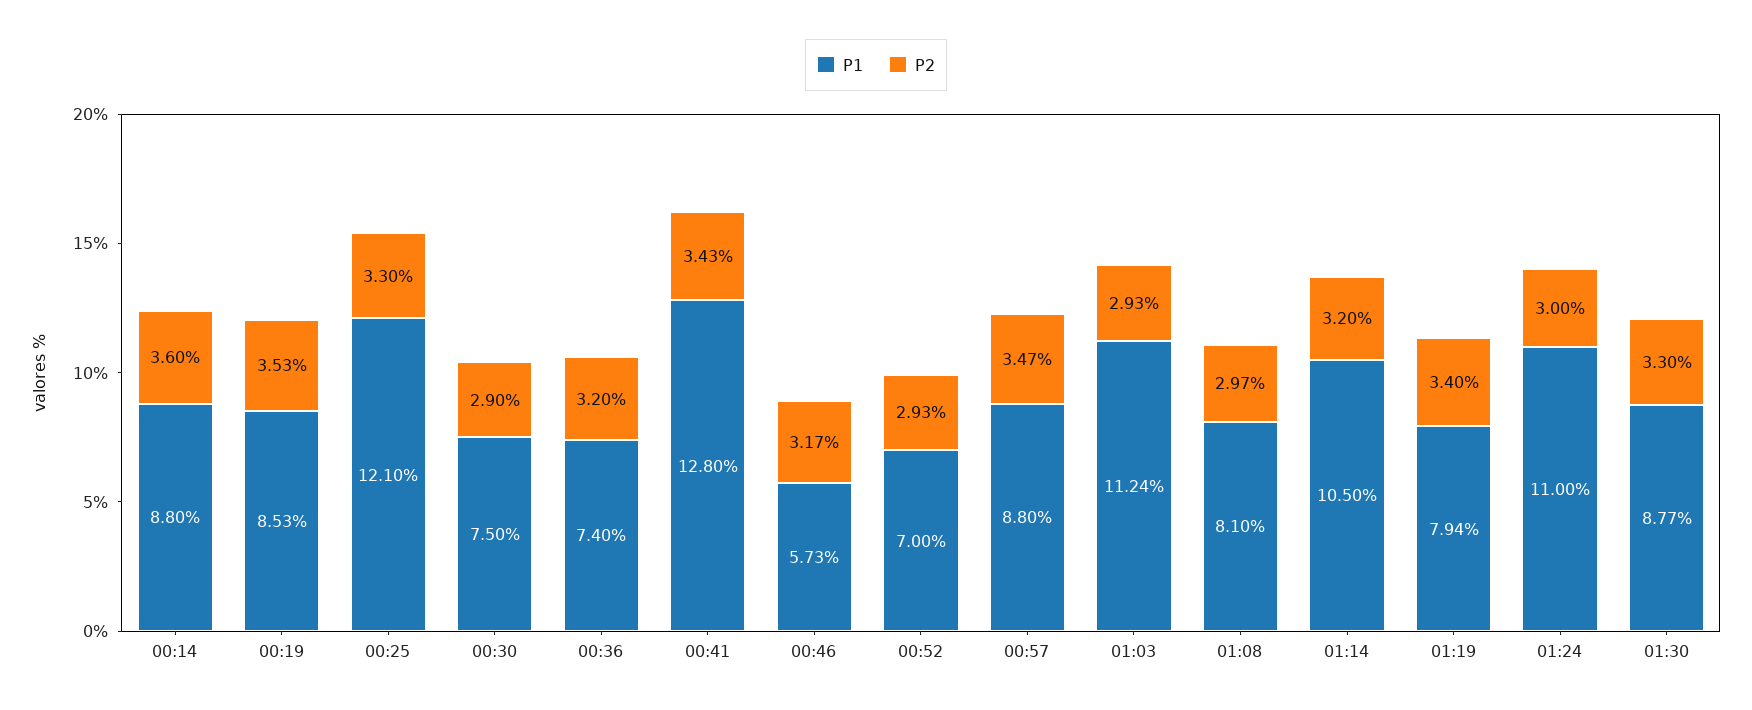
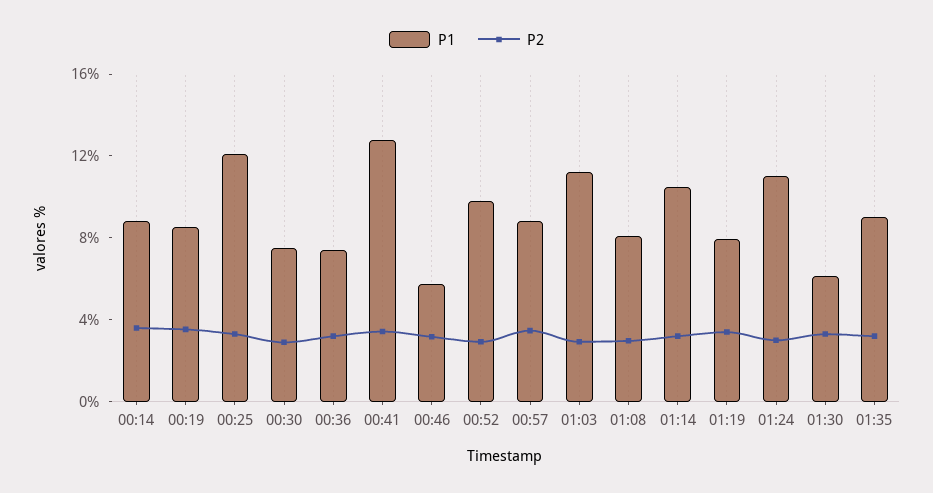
P1, 00:52: 7 -> 10
P1, 01:30: 8.77 -> 6
P1, 01:35: none -> 9
P2, 01:35: none -> 3

